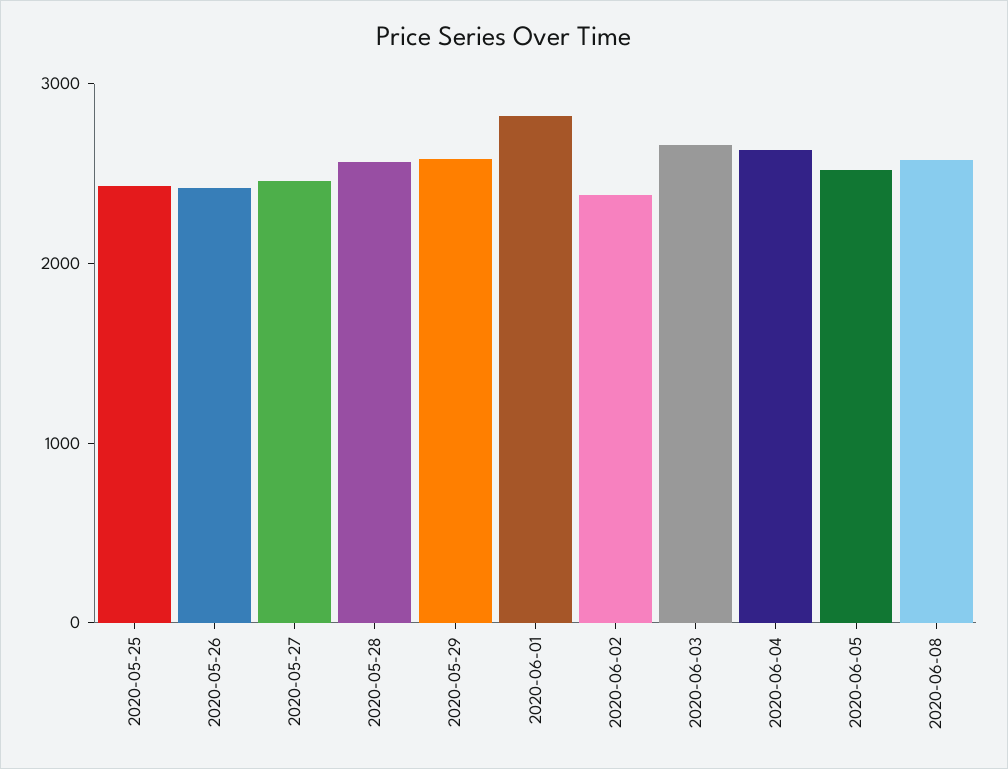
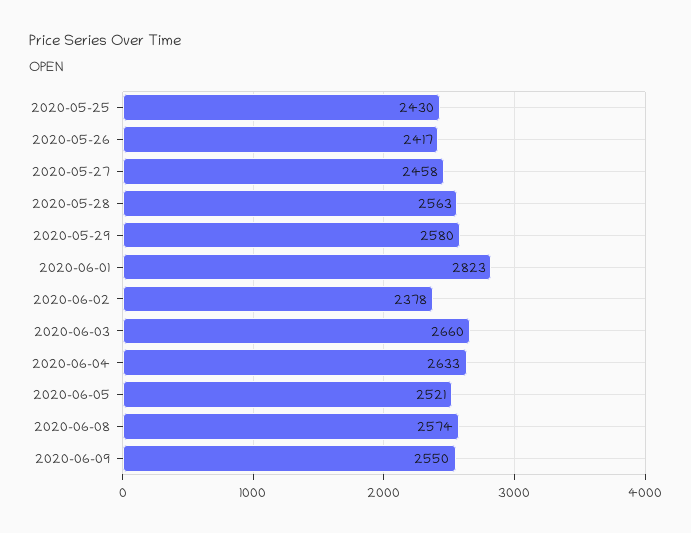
2020-06-09: none -> 2550

